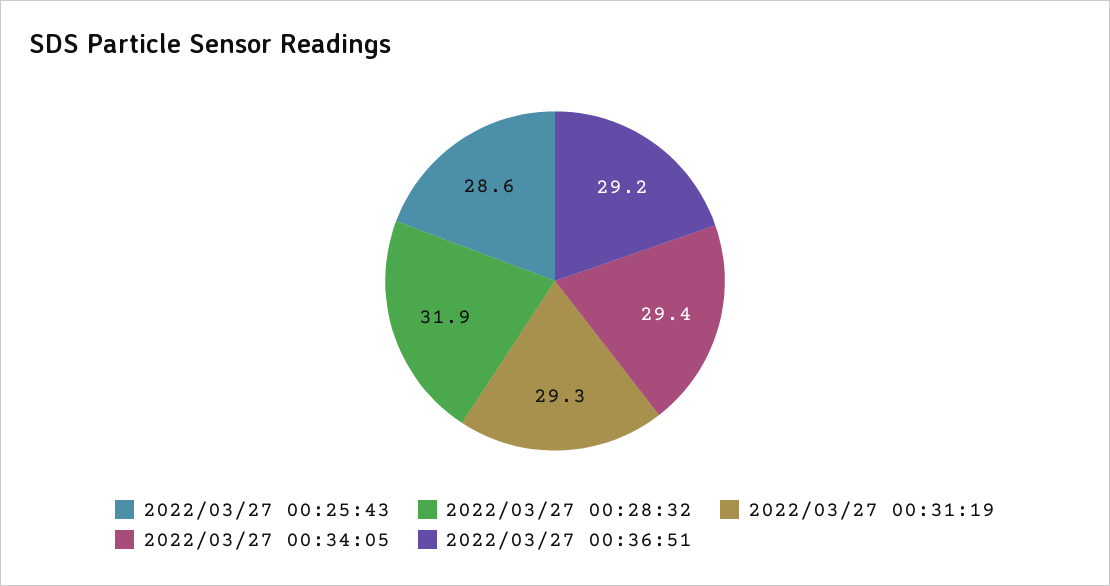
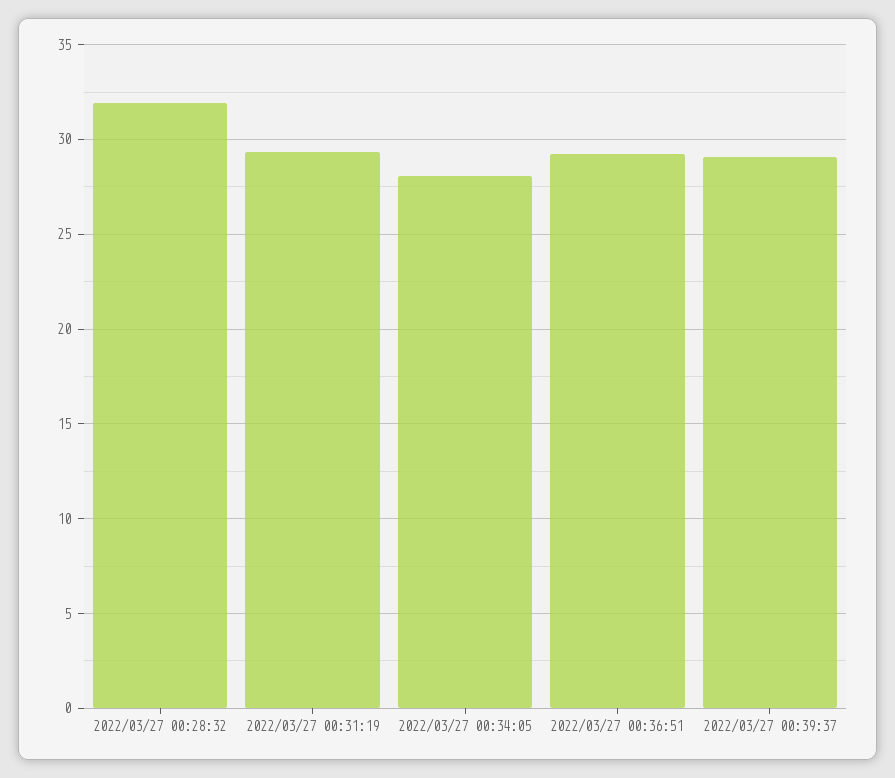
2022/03/27 00:25:43: 28.6 -> none
2022/03/27 00:34:05: 29.4 -> 28
2022/03/27 00:39:37: none -> 29

